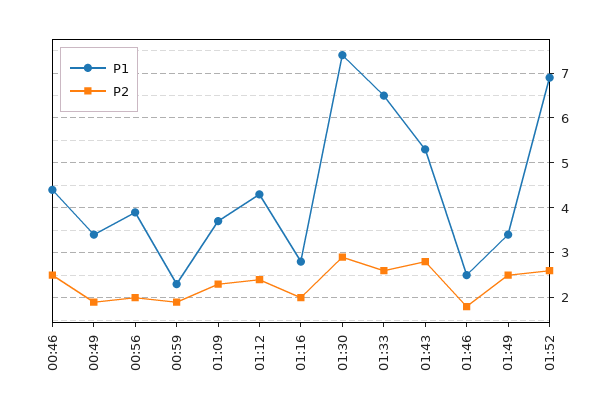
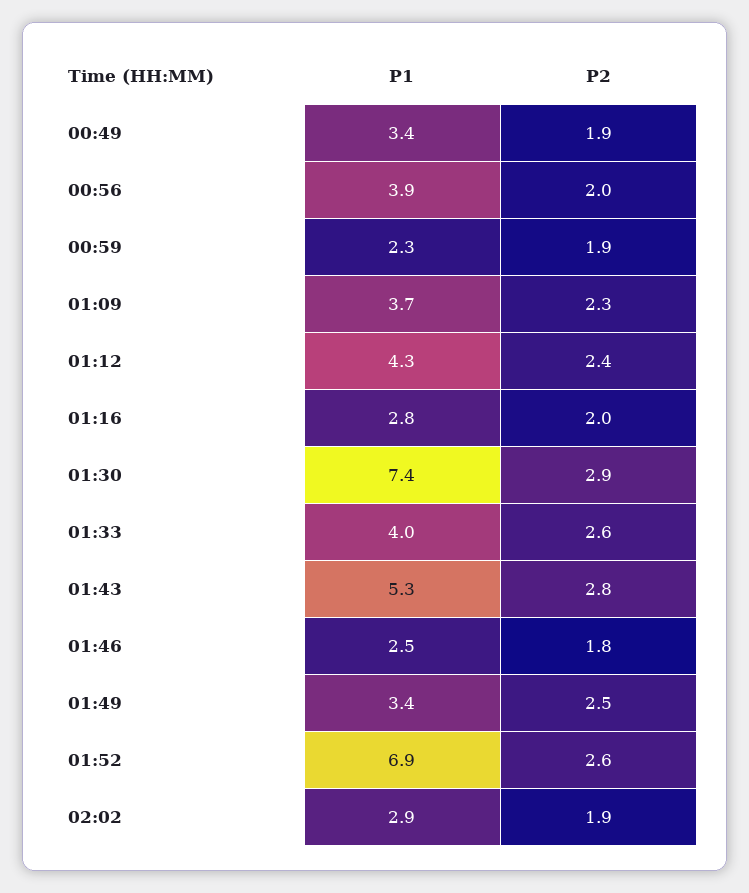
P1, 00:46: 4.5 -> none
P2, 00:46: 2.5 -> none
P1, 01:33: 6.5 -> 4
P1, 02:02: none -> 2.9
P2, 02:02: none -> 1.9

